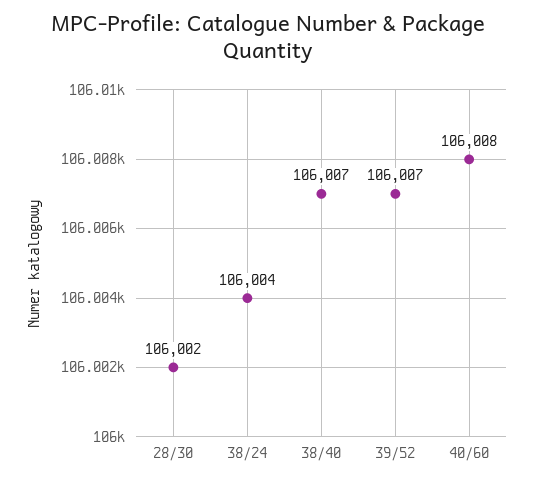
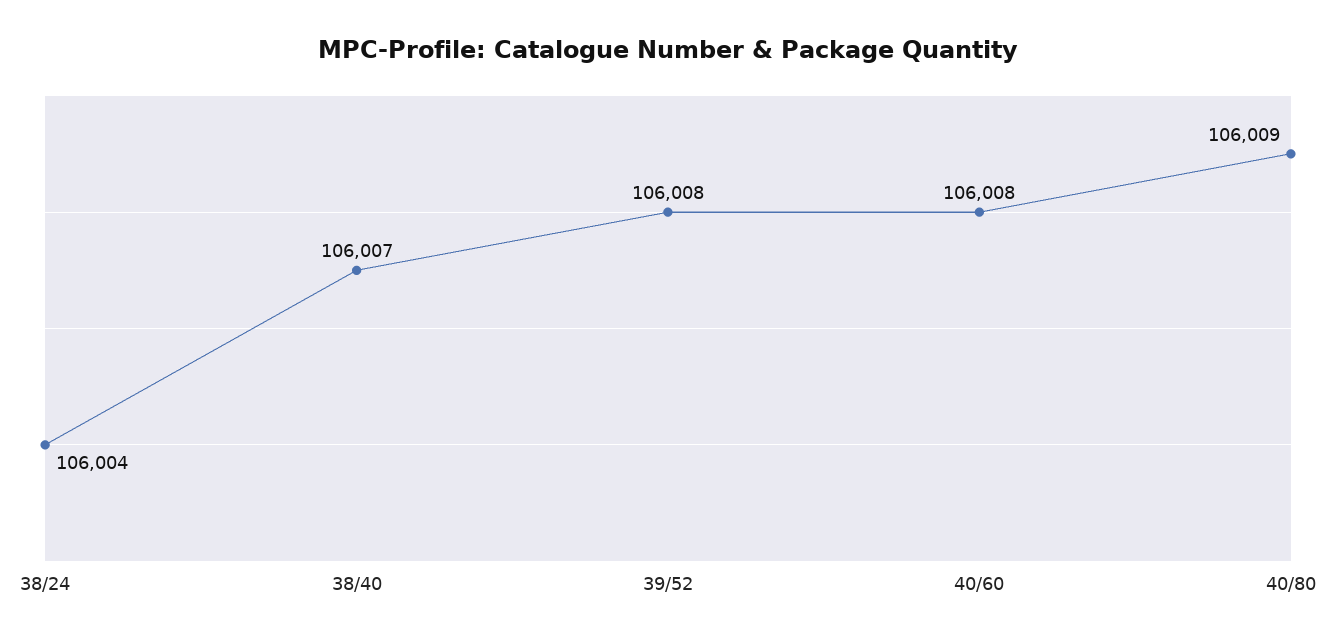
28/30: 106002 -> none
39/52: 106007 -> 106008
40/80: none -> 106009

